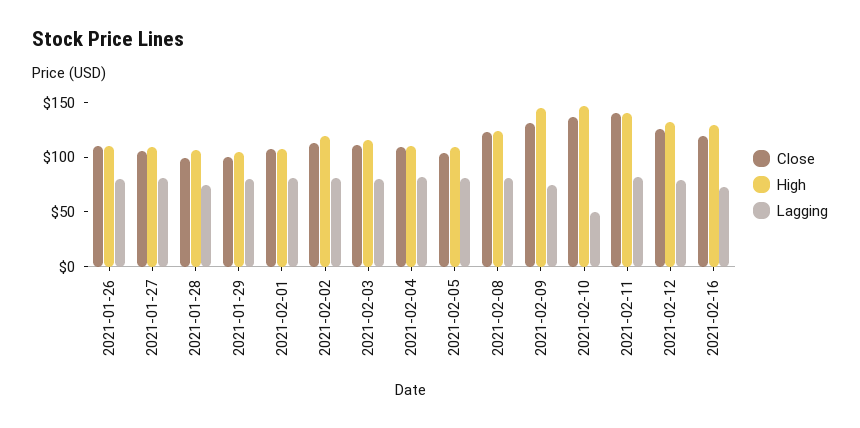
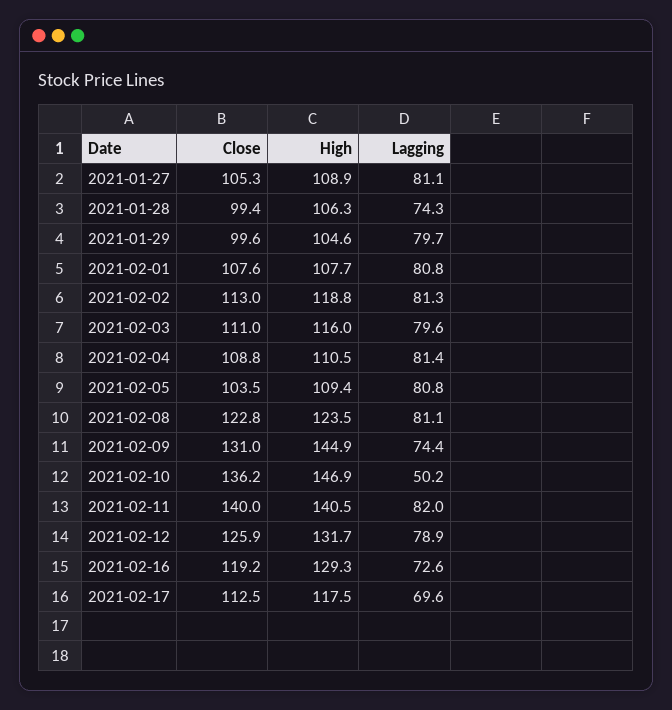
Close, 2021-01-26: 110 -> none
High, 2021-01-26: 110 -> none
Lagging, 2021-01-26: 80 -> none
Close, 2021-02-17: none -> 112.5
High, 2021-02-17: none -> 117.5
Lagging, 2021-02-17: none -> 69.6

